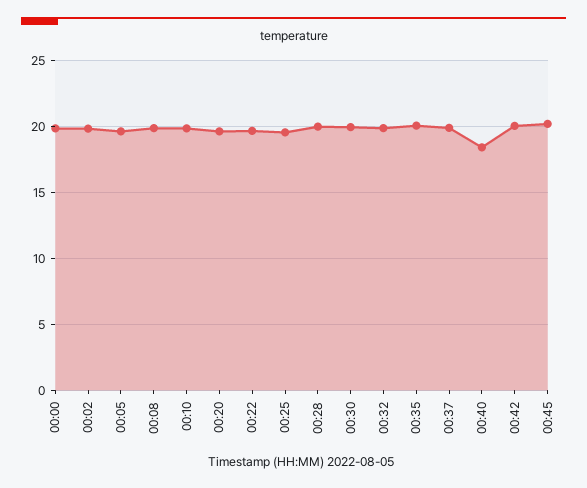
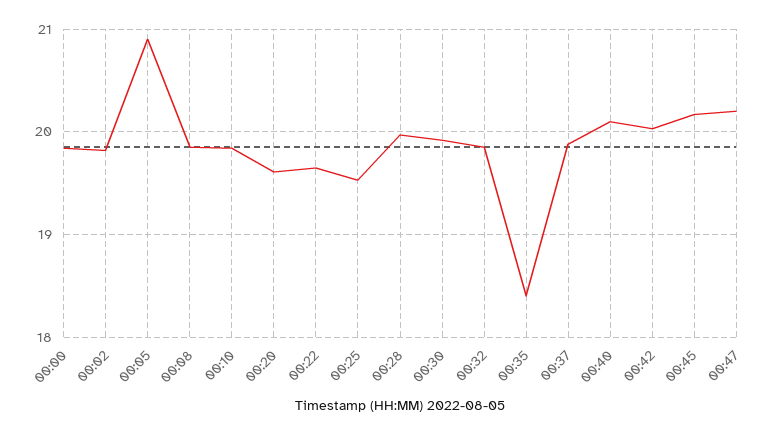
00:05: 19.5 -> 20.9
00:35: 20 -> 18.4
00:40: 18.5 -> 20.1
00:47: none -> 20.2

